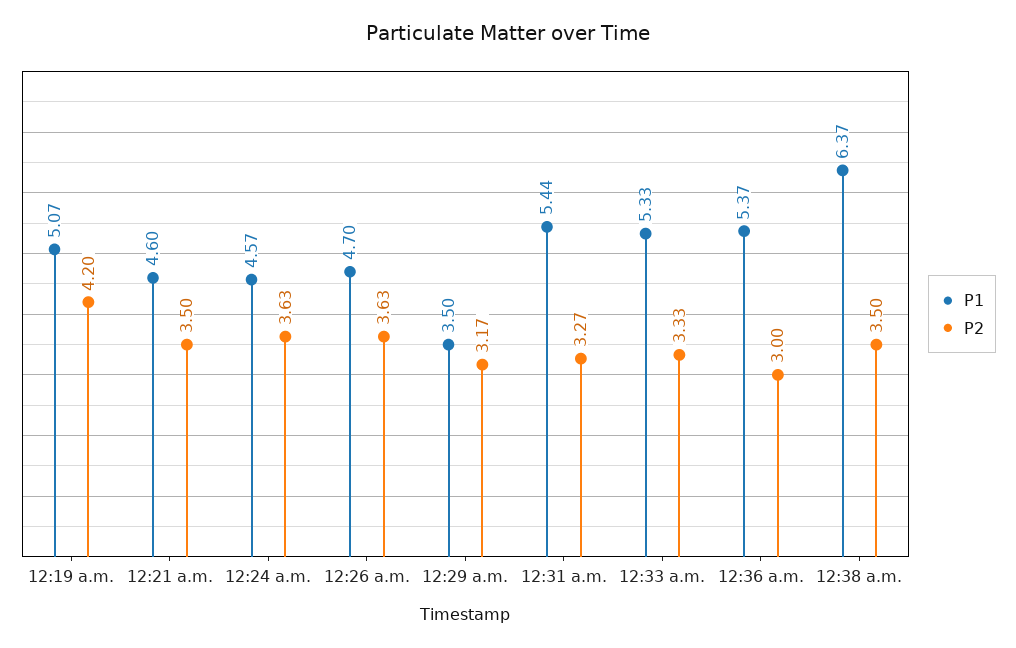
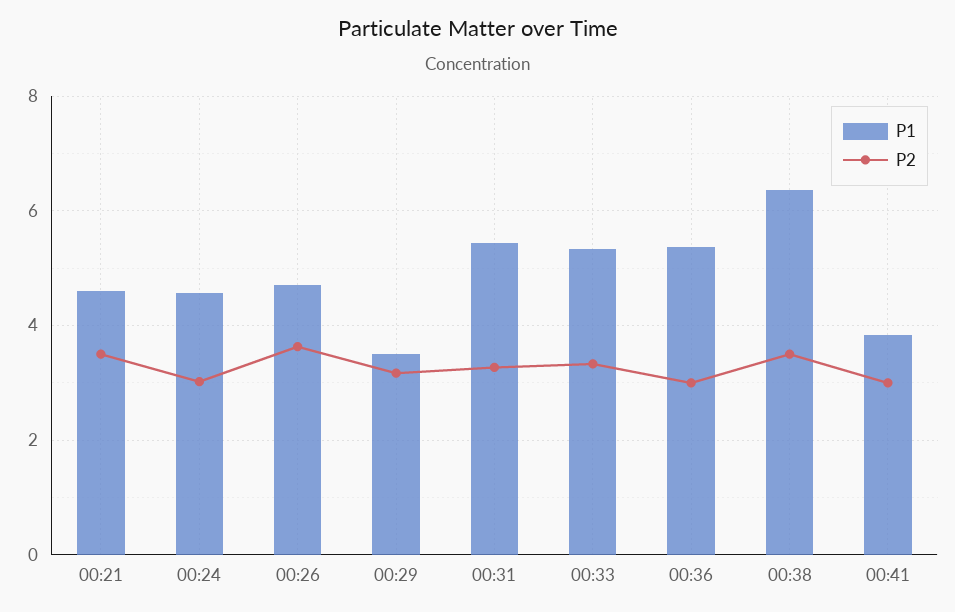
P1, 12:19 a.m.: 5.07 -> none
P2, 12:19 a.m.: 4.2 -> none
P2, 12:24 a.m.: 3.63 -> 3
P1, 00:41: none -> 3.8
P2, 00:41: none -> 3

